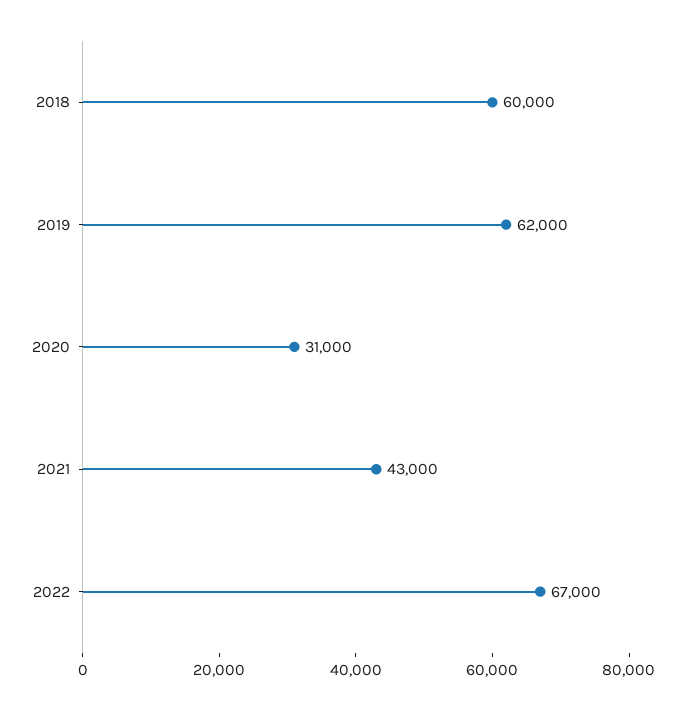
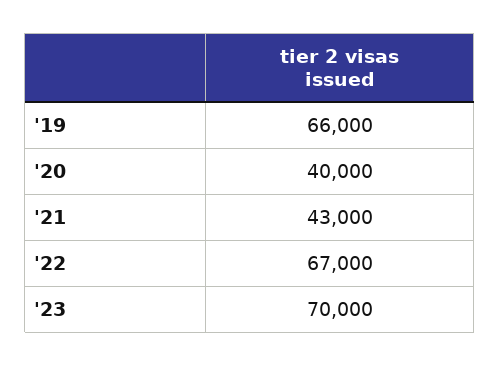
2018: 60000 -> none
2019: 62000 -> 66000
2020: 31000 -> 40000
'23: none -> 70000

